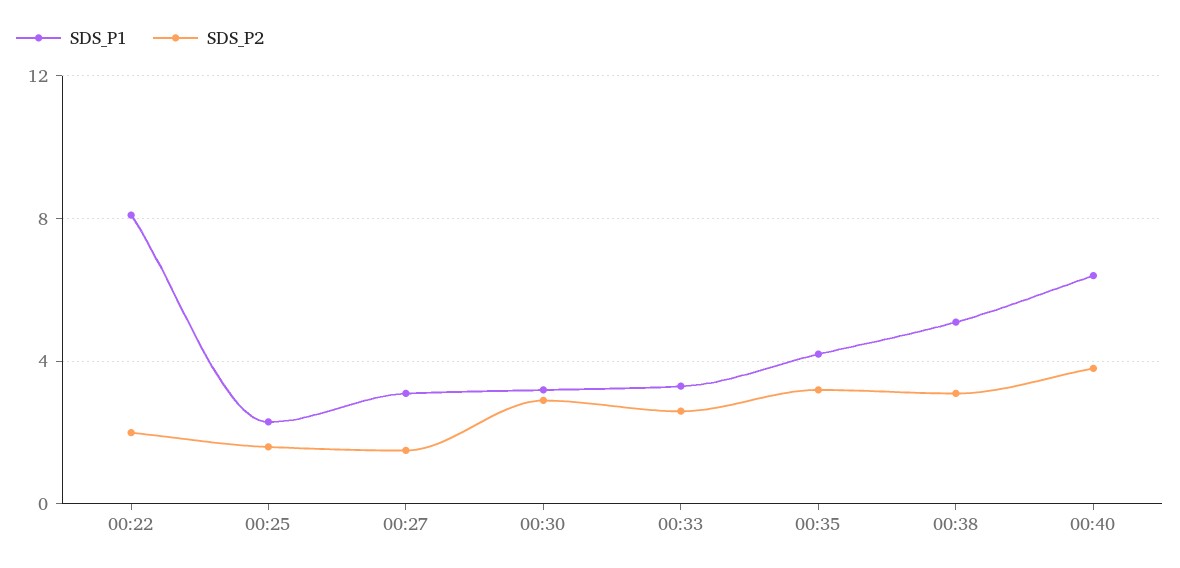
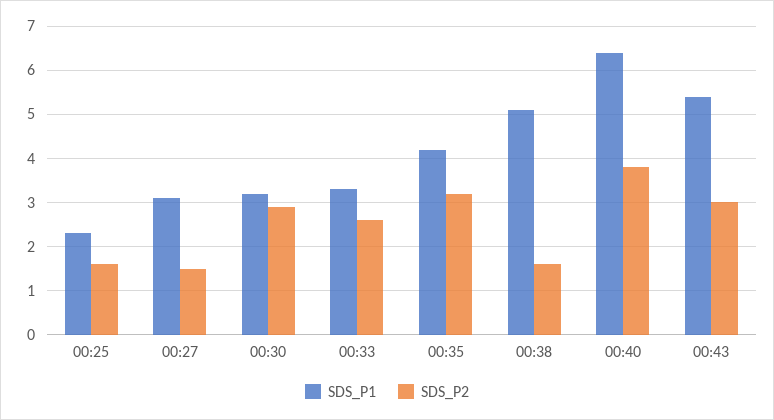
SDS_P1, 00:22: 8 -> none
SDS_P2, 00:22: 2 -> none
SDS_P2, 00:38: 3 -> 1.5
SDS_P1, 00:43: none -> 5.5
SDS_P2, 00:43: none -> 3

